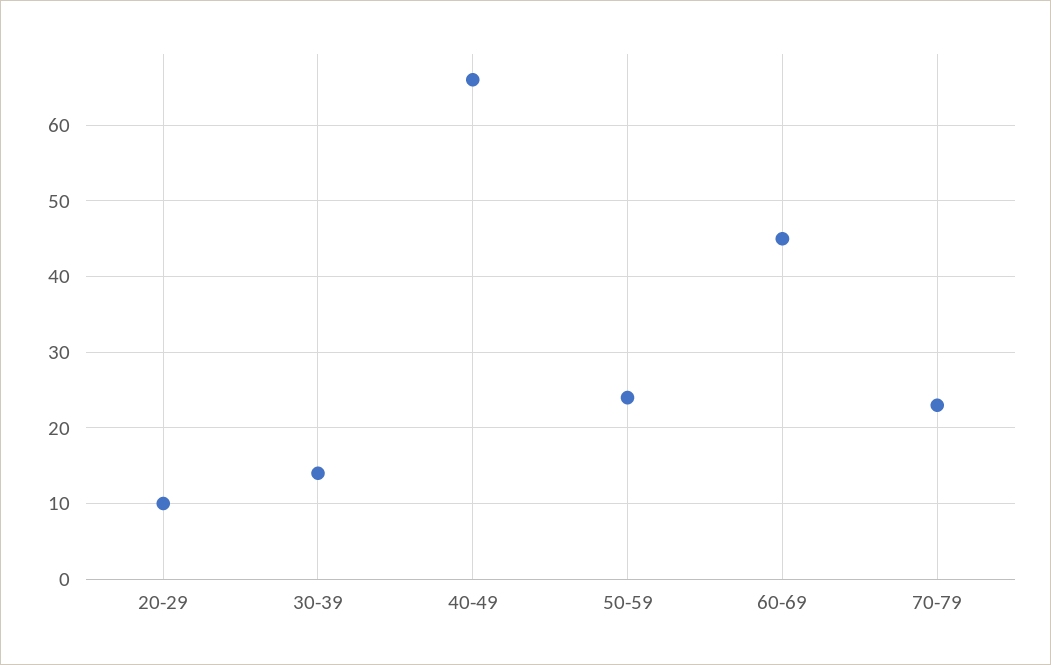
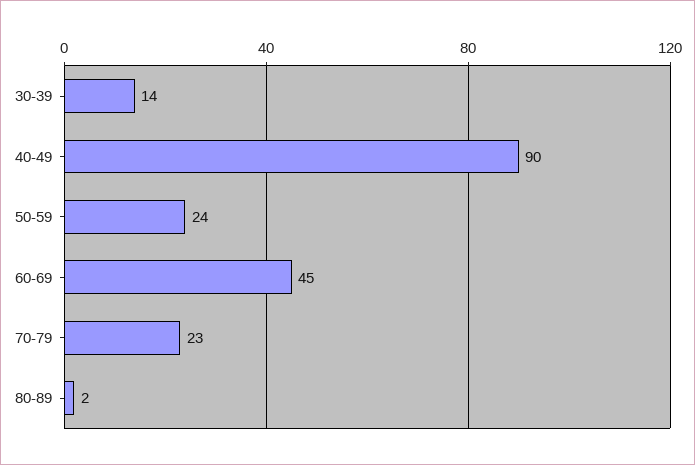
20-29: 10 -> none
40-49: 66 -> 90
80-89: none -> 2

